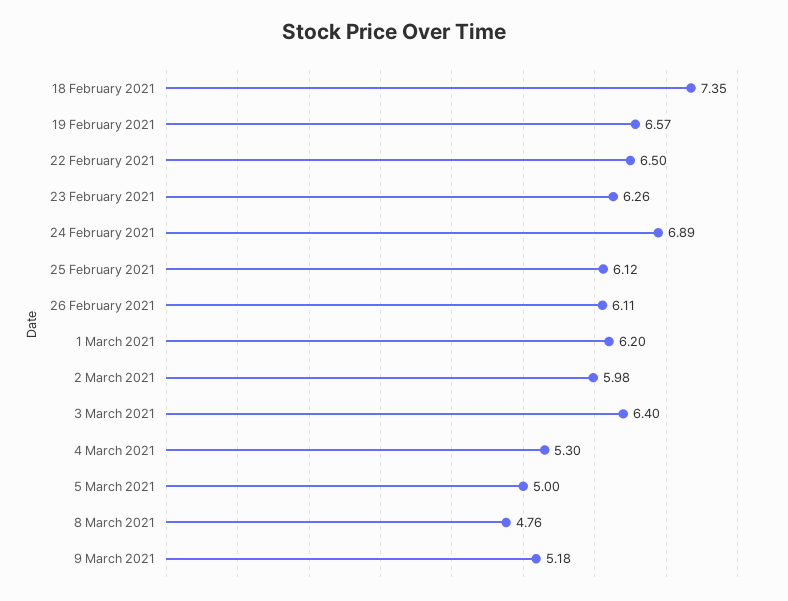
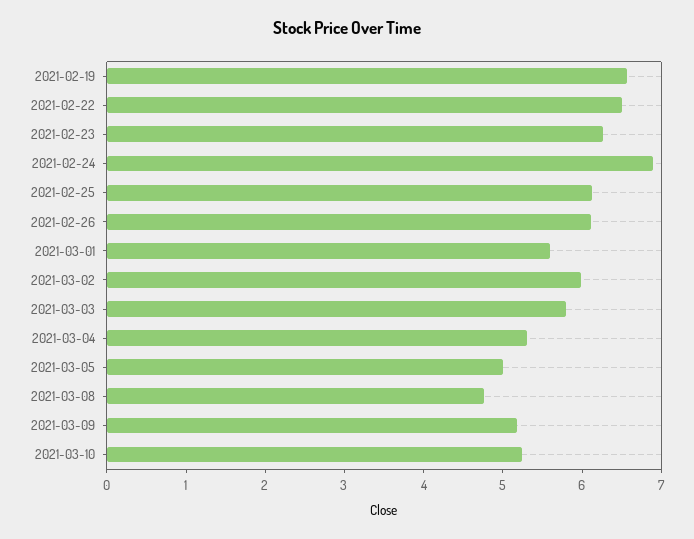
18 February 2021: 7.35 -> none
1 March 2021: 6.2 -> 5.6
3 March 2021: 6.4 -> 5.8
2021-03-10: none -> 5.2

